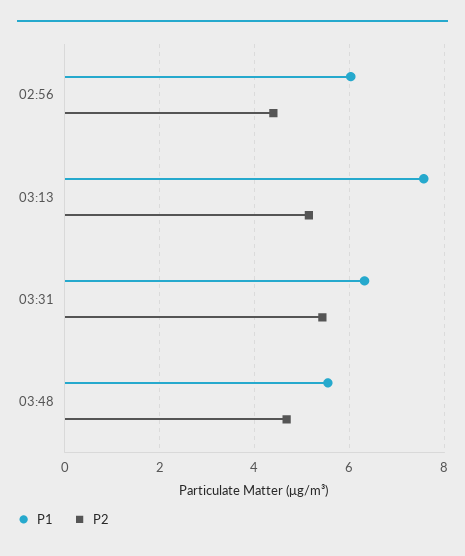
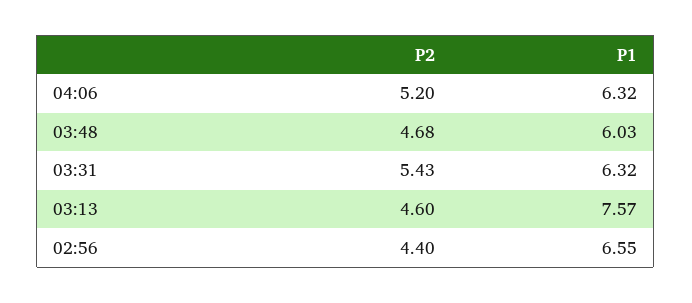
P1, 02:56: 6 -> 6.55
P2, 03:13: 5.2 -> 4.6
P1, 03:48: 5.6 -> 6.03
P2, 04:06: none -> 5.2
P1, 04:06: none -> 6.32

